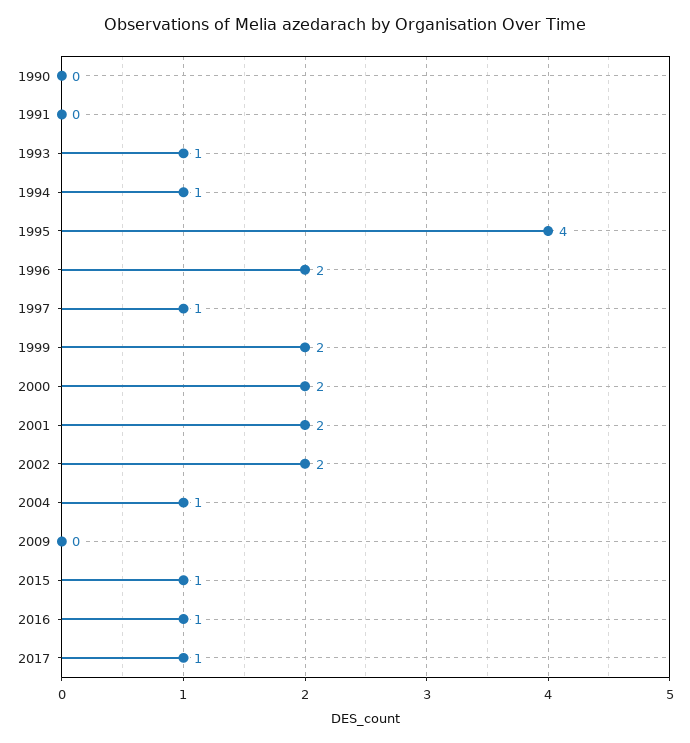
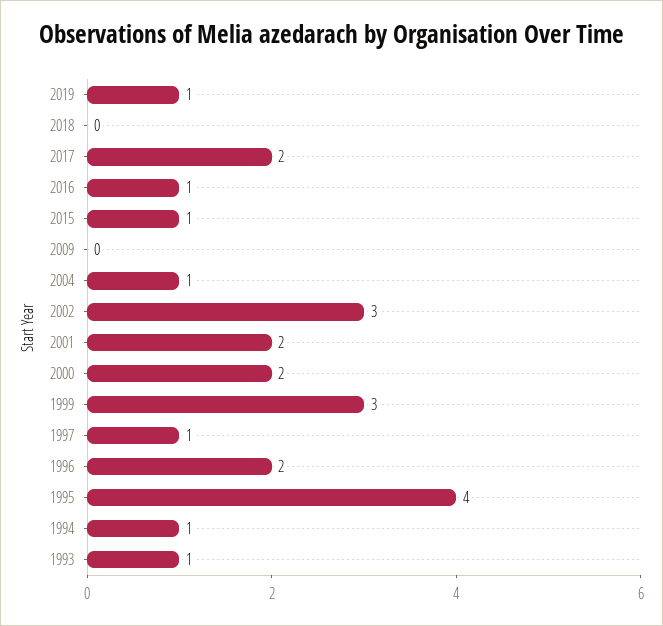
1990: 0 -> none
1991: 0 -> none
1999: 2 -> 3
2002: 2 -> 3
2017: 1 -> 2
2019: none -> 1
2018: none -> 0

